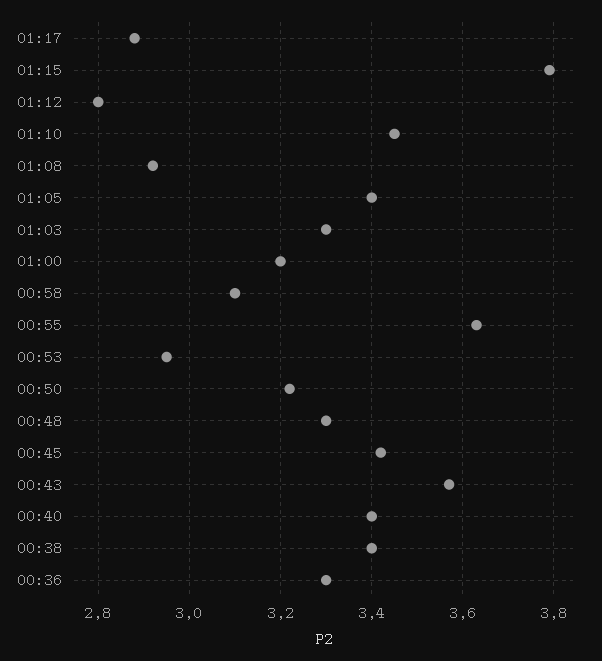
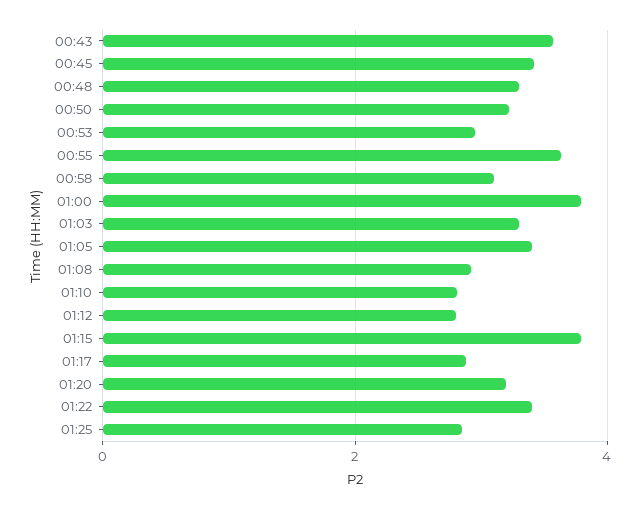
01:10: 3.45 -> 2.8
01:00: 3.2 -> 3.8
00:40: 3.4 -> none
00:38: 3.4 -> none
00:36: 3.3 -> none
01:20: none -> 3.2
01:22: none -> 3.4
01:25: none -> 2.8

